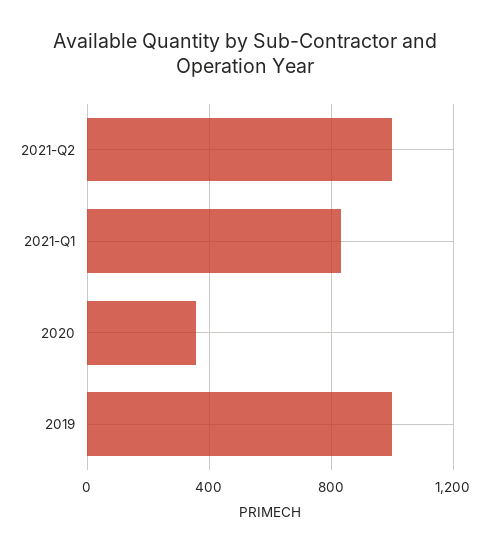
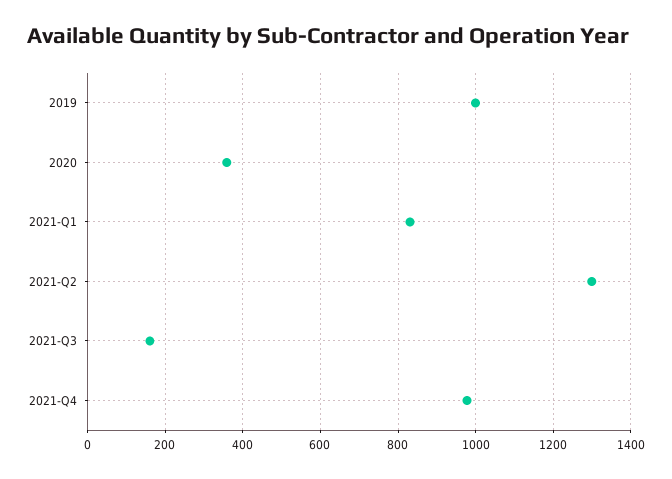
2021-Q2: 1000 -> 1300
2021-Q3: none -> 160
2021-Q4: none -> 980

